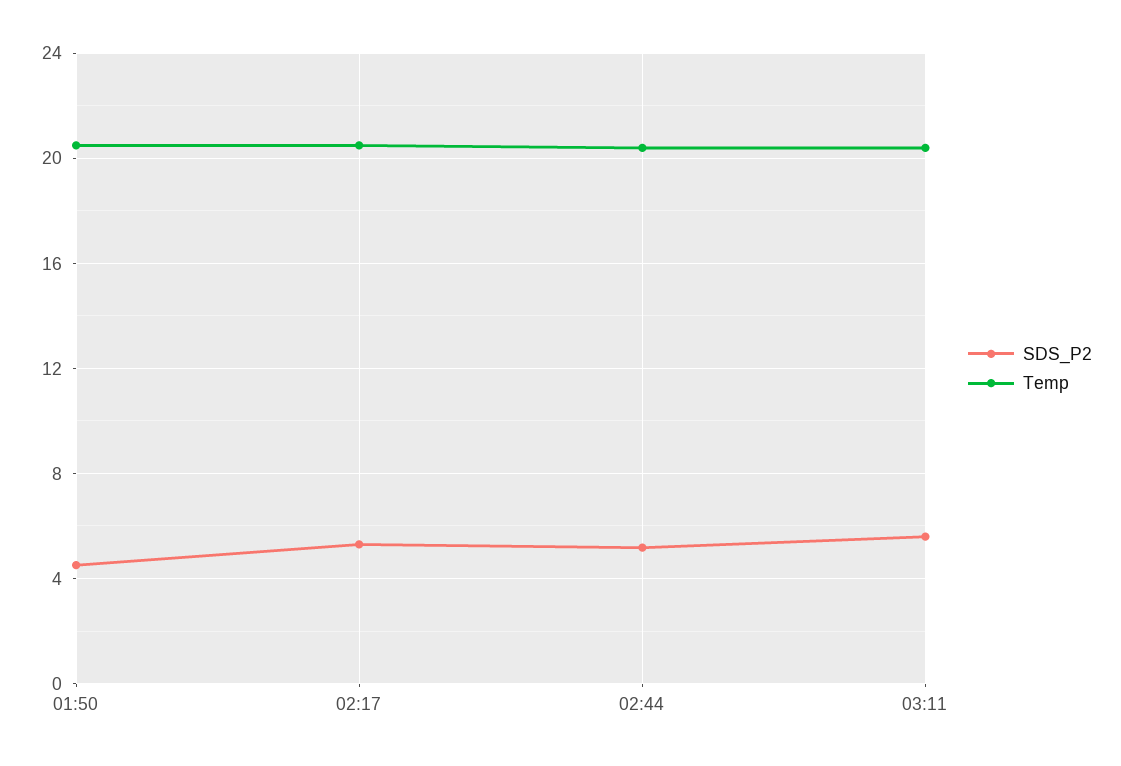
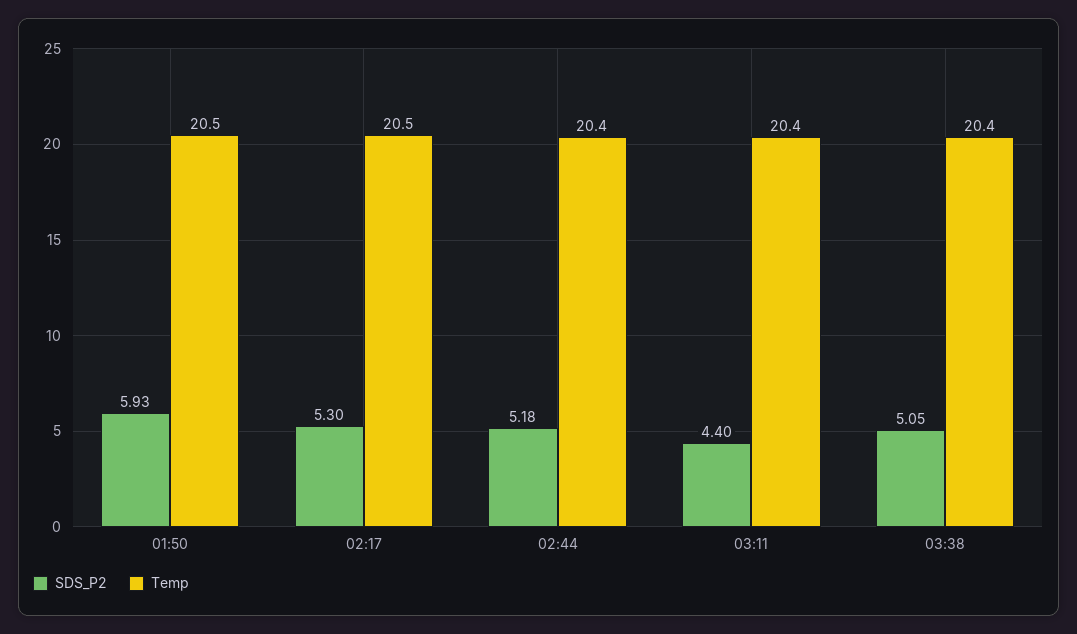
SDS_P2, 01:50: 4.5 -> 5.93
SDS_P2, 03:11: 5.5 -> 4.4
SDS_P2, 03:38: none -> 5.05
Temp, 03:38: none -> 20.4

